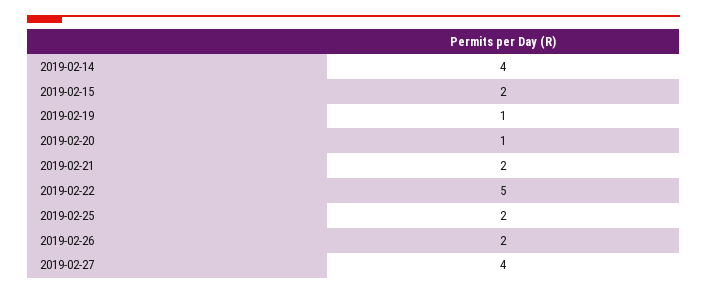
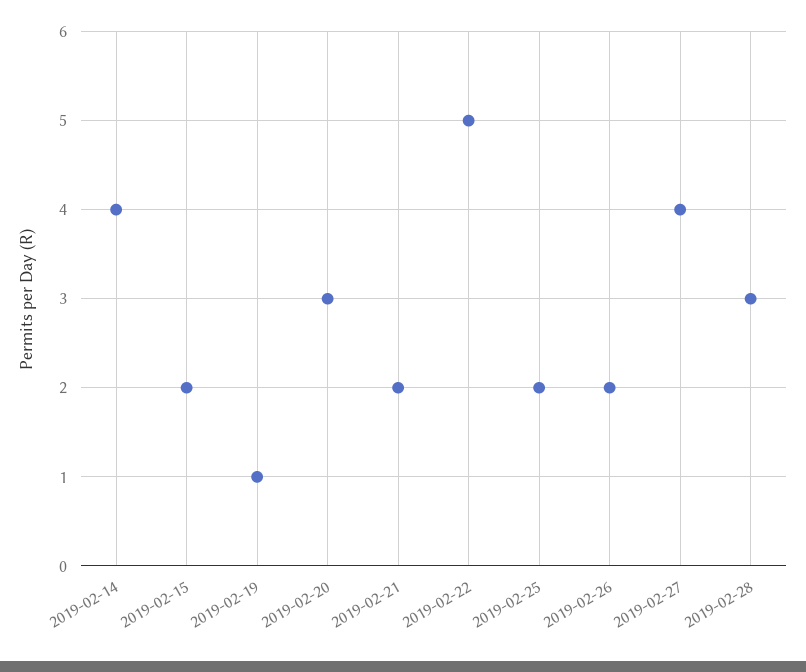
2019-02-20: 1 -> 3
2019-02-28: none -> 3

